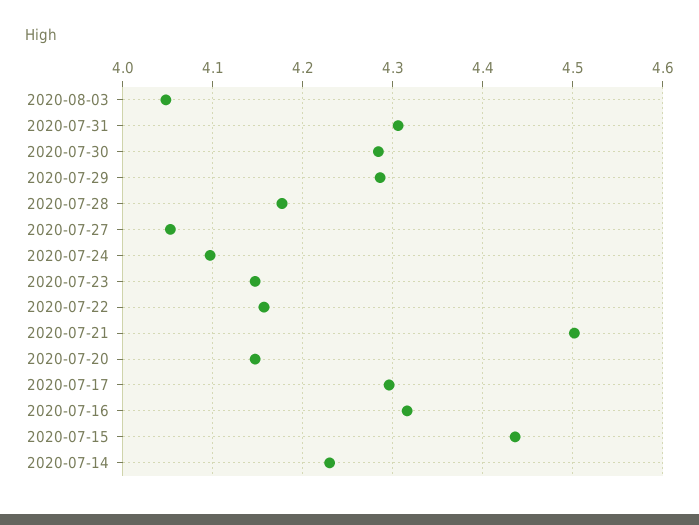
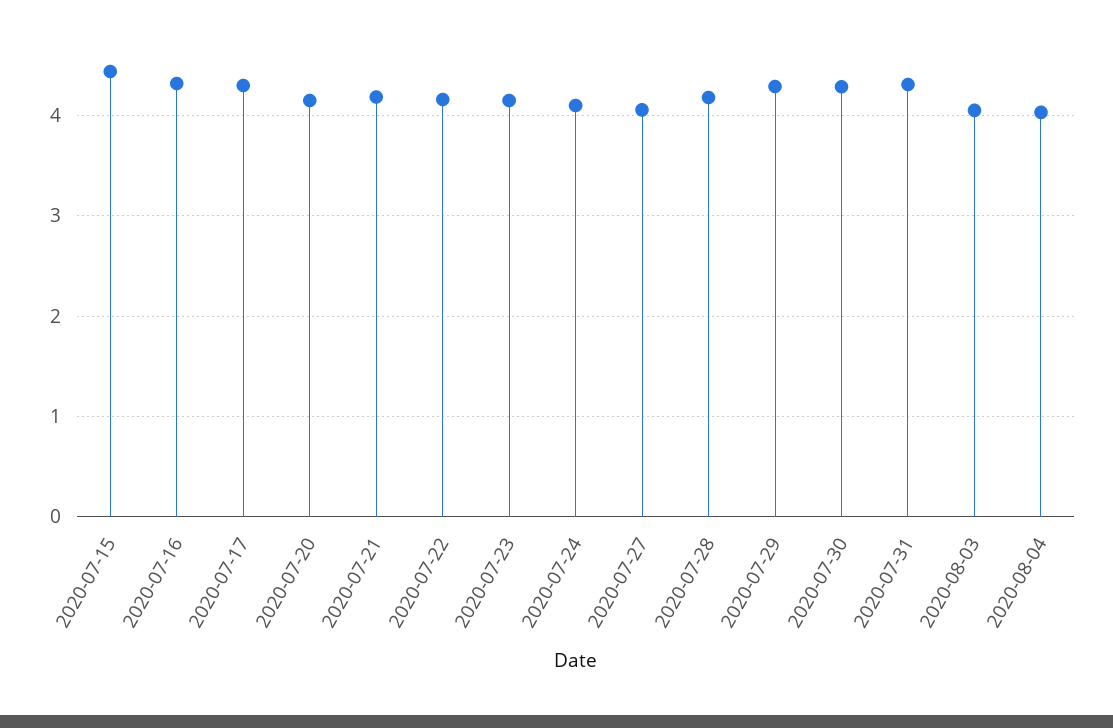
2020-07-21: 4.5 -> 4.2
2020-07-14: 4.23 -> none
2020-08-04: none -> 4

